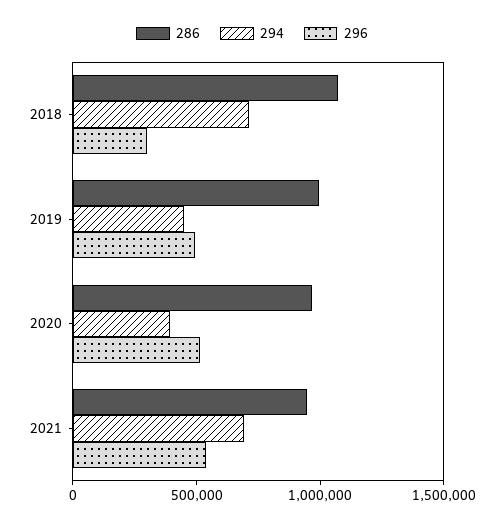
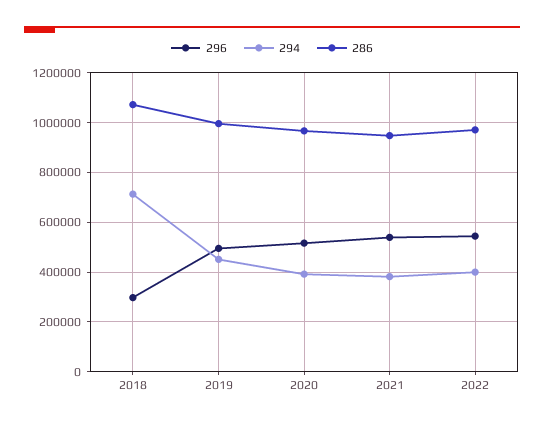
294, 2021: 700000 -> 375000
296, 2022: none -> 550000
294, 2022: none -> 400000
286, 2022: none -> 975000

